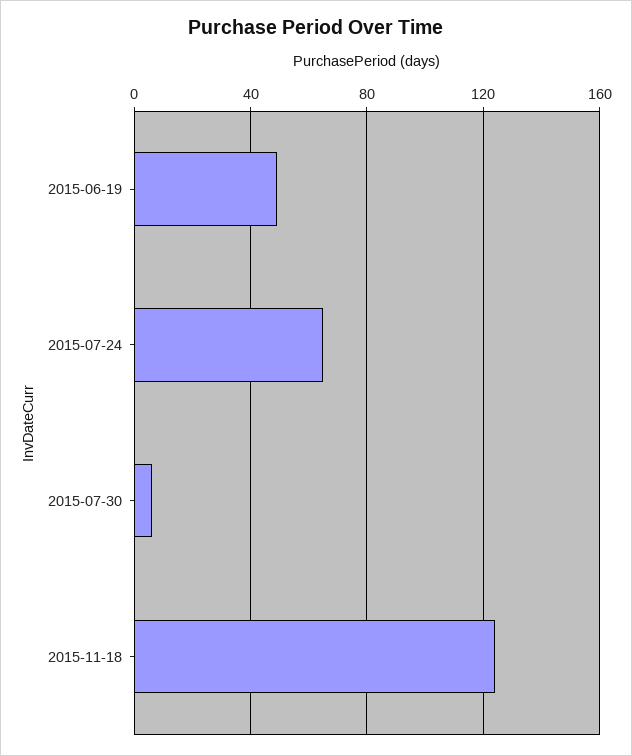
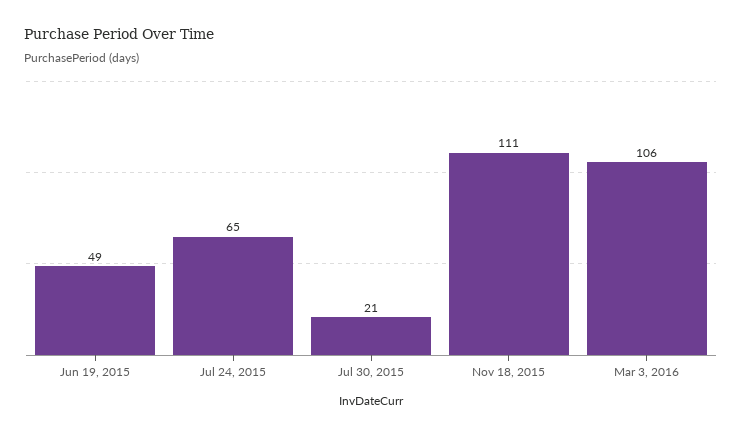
2015-07-30: 5 -> 21
2015-11-18: 125 -> 111
Mar 3, 2016: none -> 106

